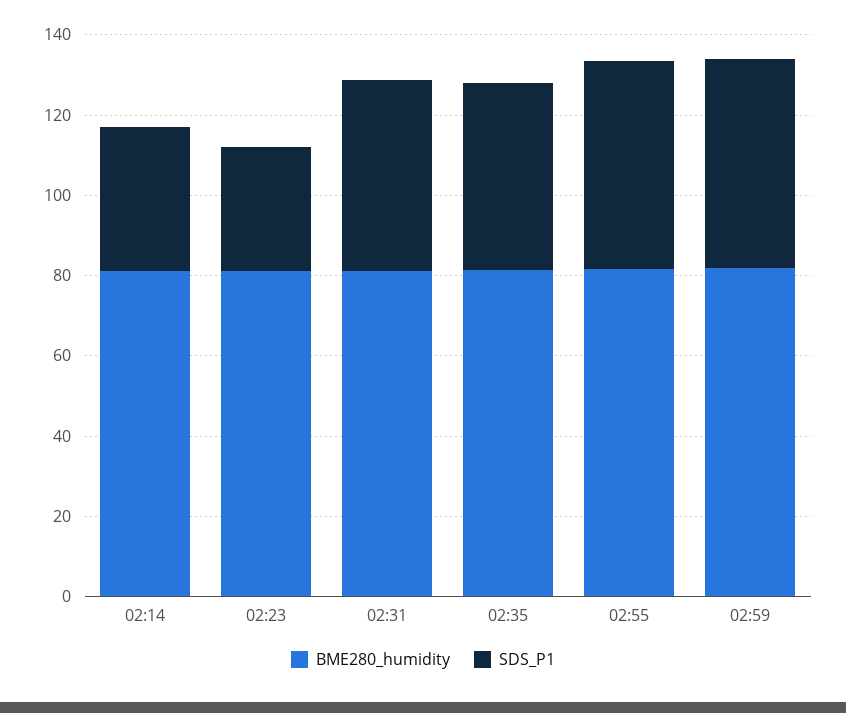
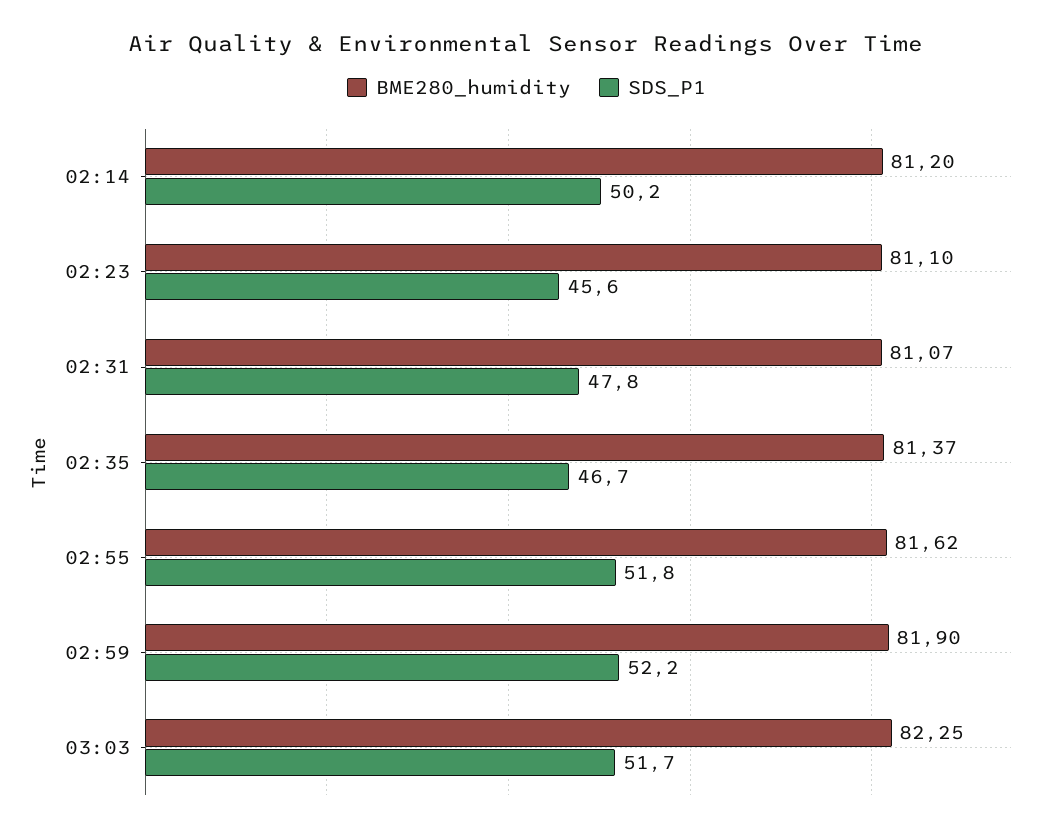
SDS_P1, 02:14: 35 -> 50.2
SDS_P1, 02:23: 30 -> 45.6
BME280_humidity, 03:03: none -> 82.25
SDS_P1, 03:03: none -> 51.7

